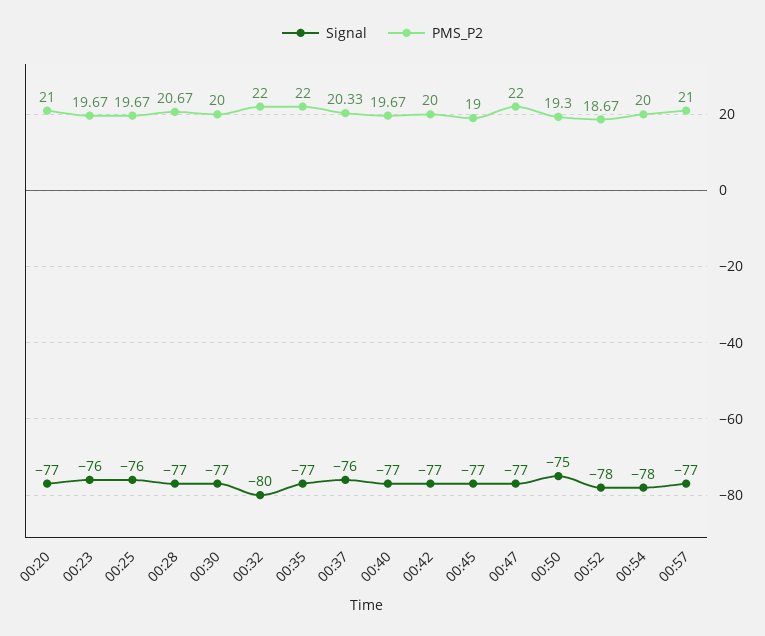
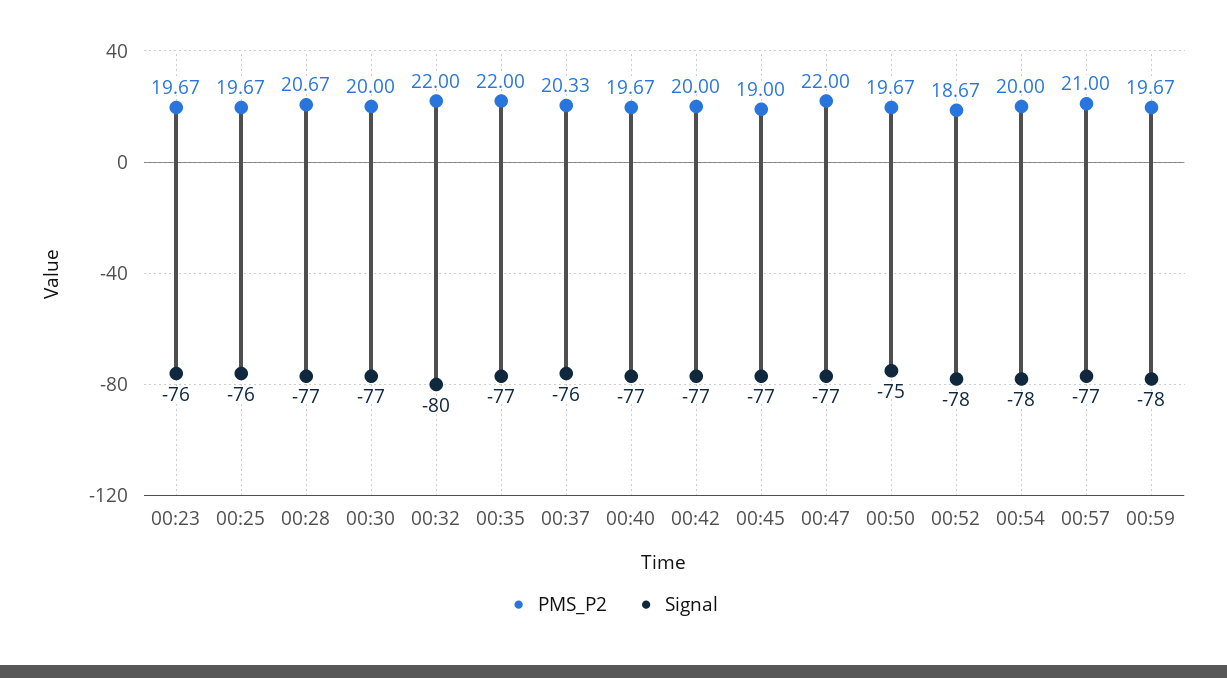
Signal, 00:20: -77 -> none
PMS_P2, 00:20: 21 -> none
PMS_P2, 00:50: 19.3 -> 19.67
PMS_P2, 00:59: none -> 19.67
Signal, 00:59: none -> -78

